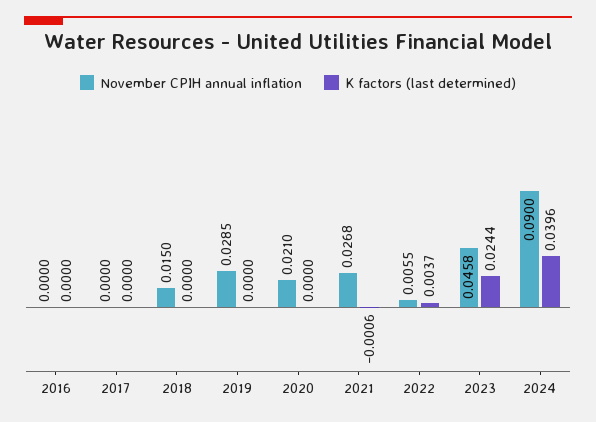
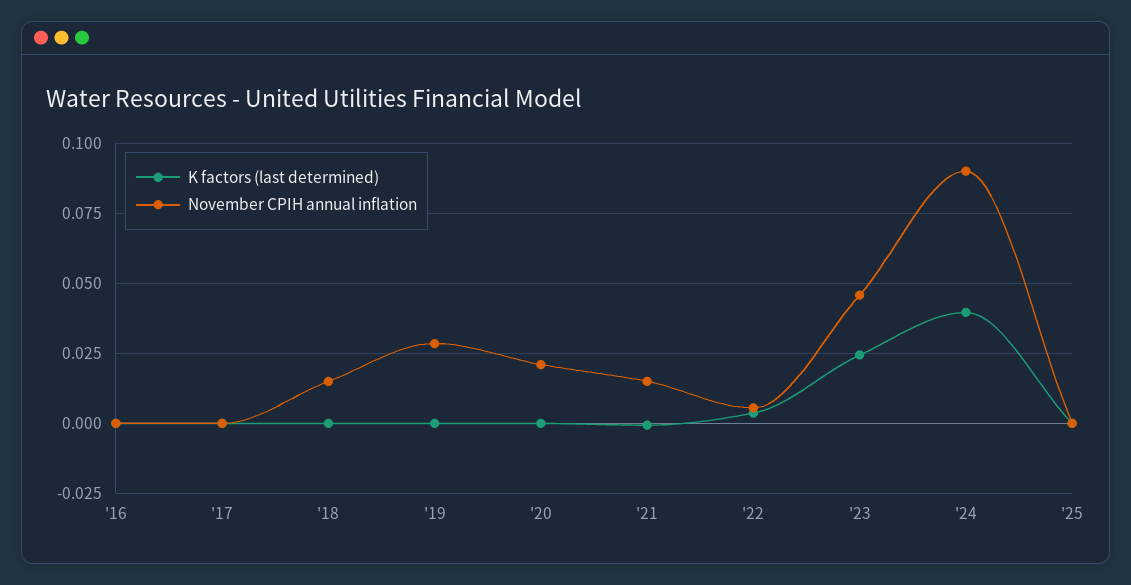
November CPIH annual inflation, 2021: 0.0268 -> 0.015
K factors (last determined), '25: none -> 0
November CPIH annual inflation, '25: none -> 0

